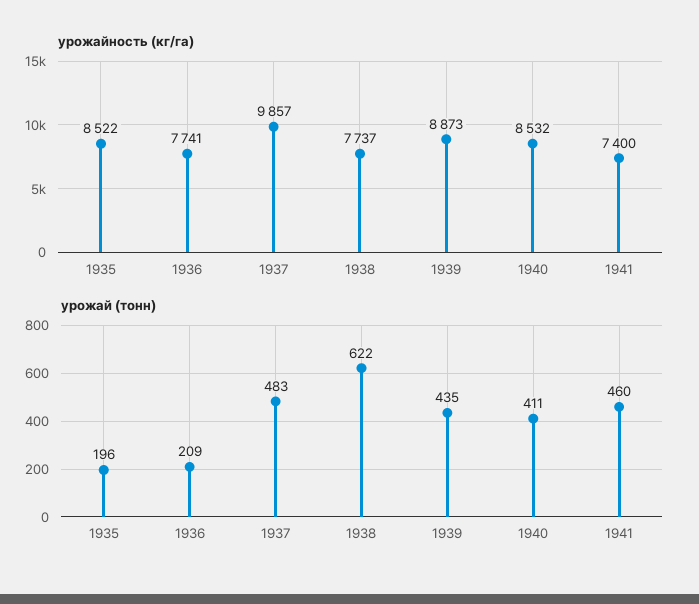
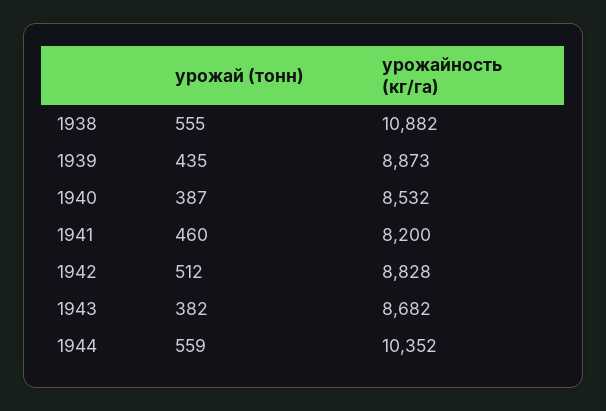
урожайность (кг/га), 1935: 8522 -> none
урожайность (кг/га), 1936: 7741 -> none
урожайность (кг/га), 1937: 9857 -> none
урожайность (кг/га), 1938: 7737 -> 10882
урожайность (кг/га), 1941: 7400 -> 8200
урожай (тонн), 1935: 196 -> none
урожай (тонн), 1936: 209 -> none
урожай (тонн), 1937: 483 -> none
урожай (тонн), 1938: 622 -> 555
урожай (тонн), 1940: 411 -> 387
урожай (тонн), 1942: none -> 512
урожайность (кг/га), 1942: none -> 8828
урожай (тонн), 1943: none -> 382
урожайность (кг/га), 1943: none -> 8682
урожай (тонн), 1944: none -> 559
урожайность (кг/га), 1944: none -> 10352

